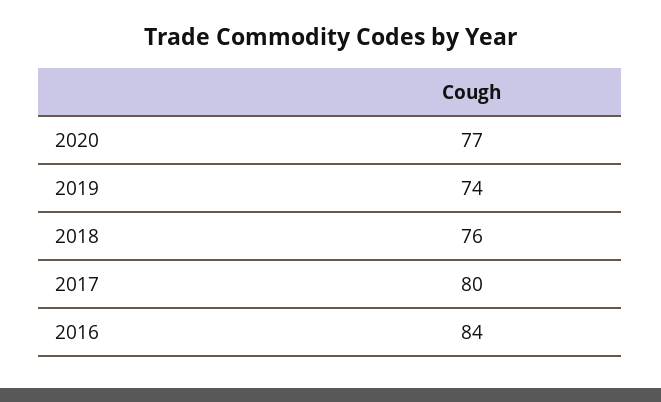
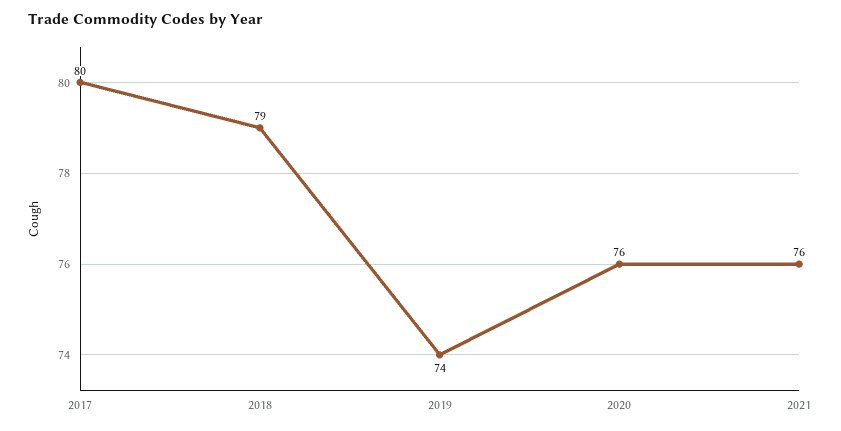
2020: 77 -> 76
2018: 76 -> 79
2016: 84 -> none
2021: none -> 76

